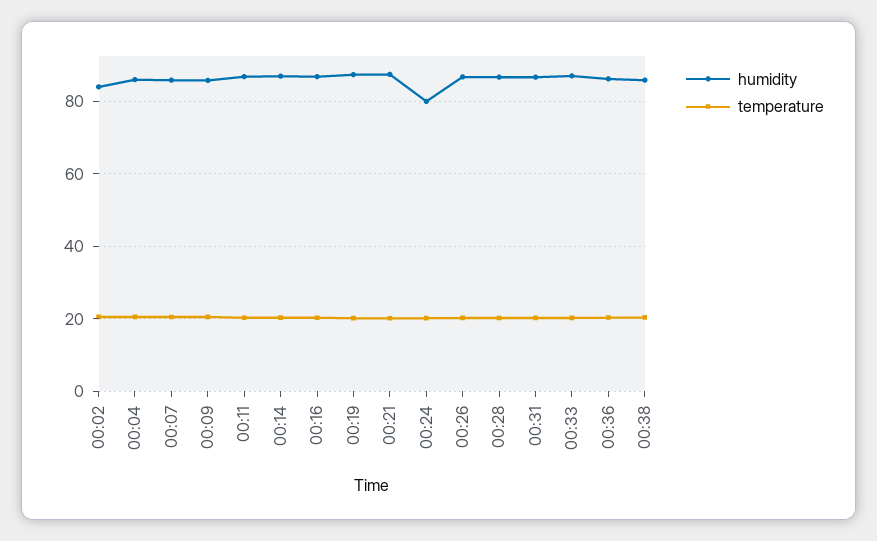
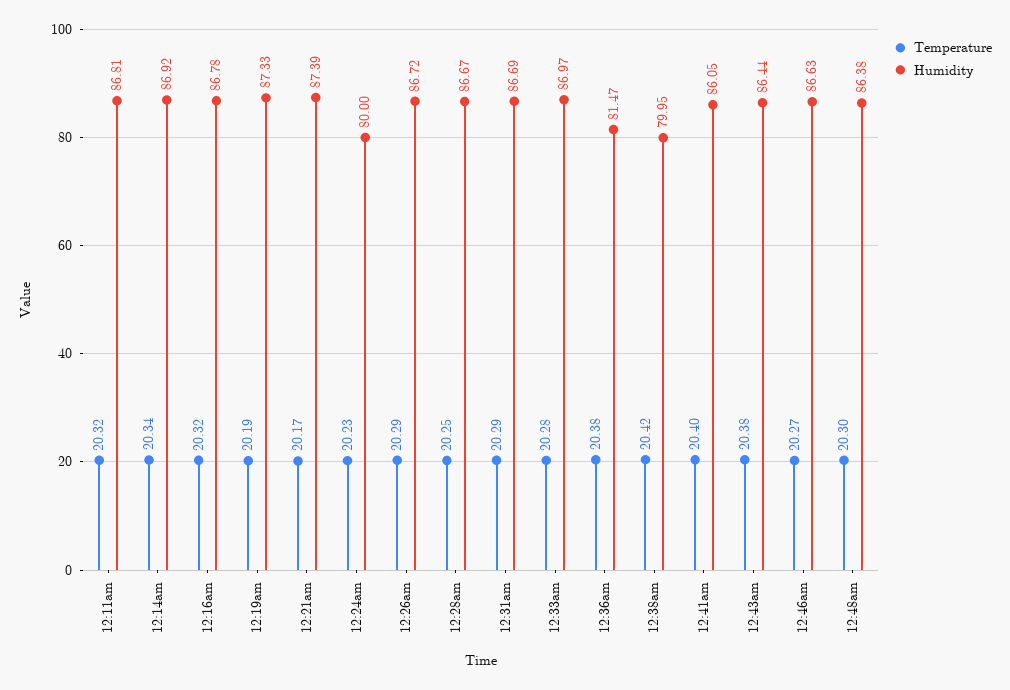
humidity, 00:02: 84 -> none
temperature, 00:02: 20 -> none
humidity, 00:04: 86 -> none
temperature, 00:04: 20 -> none
humidity, 00:07: 86 -> none
temperature, 00:07: 20 -> none
humidity, 00:09: 86 -> none
temperature, 00:09: 20 -> none
humidity, 00:36: 86 -> 81.47
humidity, 00:38: 86 -> 79.95
temperature, 12:41am: none -> 20.4
humidity, 12:41am: none -> 86.05
temperature, 12:43am: none -> 20.38
humidity, 12:43am: none -> 86.44
temperature, 12:46am: none -> 20.27
humidity, 12:46am: none -> 86.63
temperature, 12:48am: none -> 20.3
humidity, 12:48am: none -> 86.38

